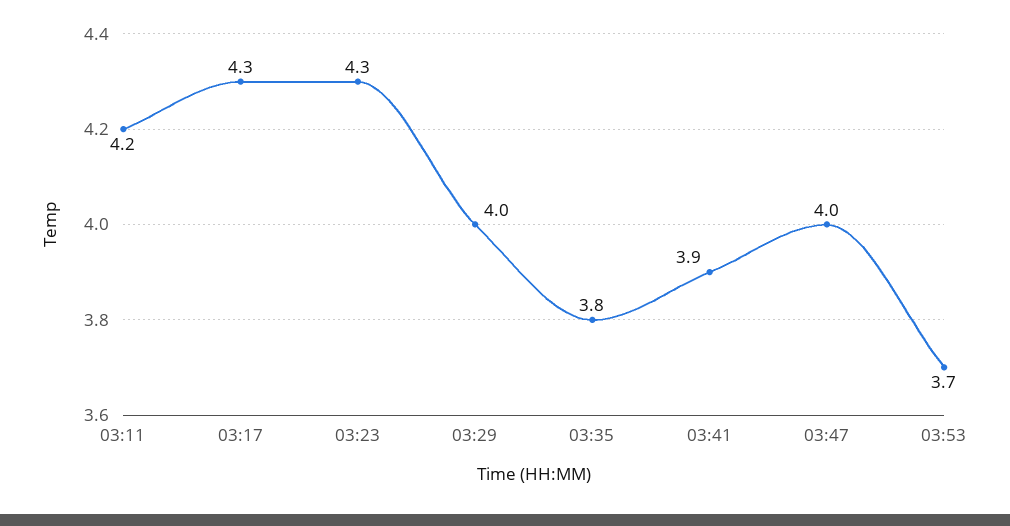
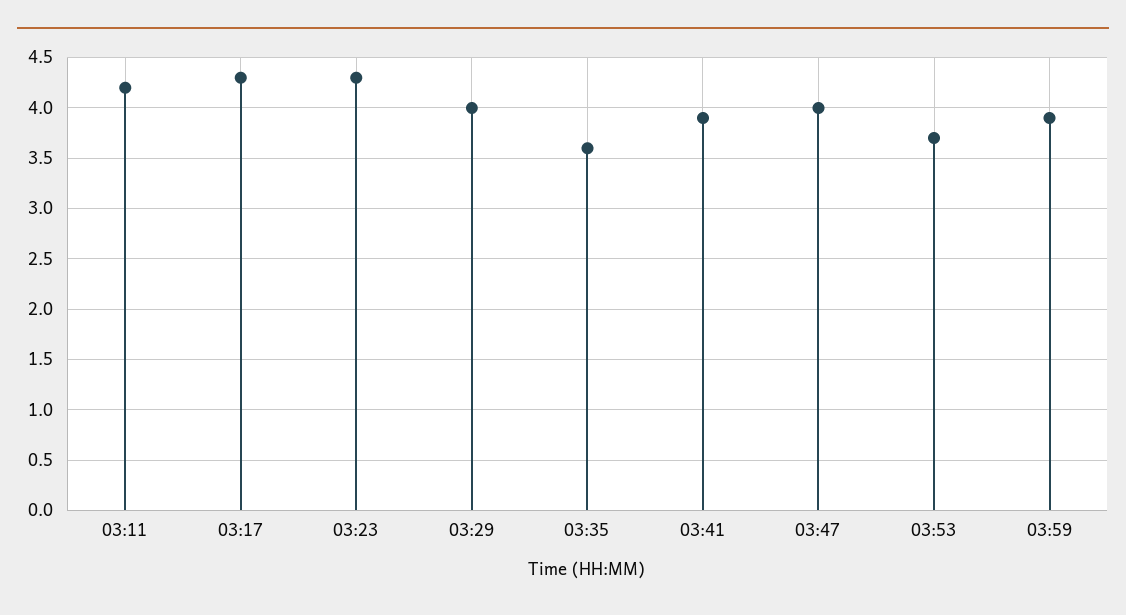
03:35: 3.8 -> 3.6
03:59: none -> 3.9

